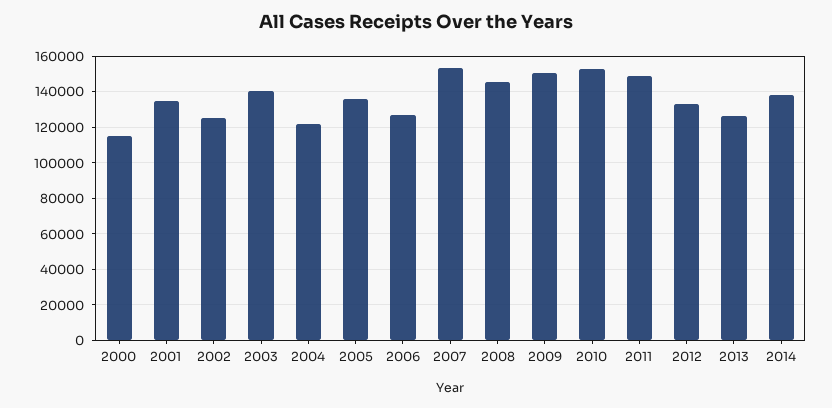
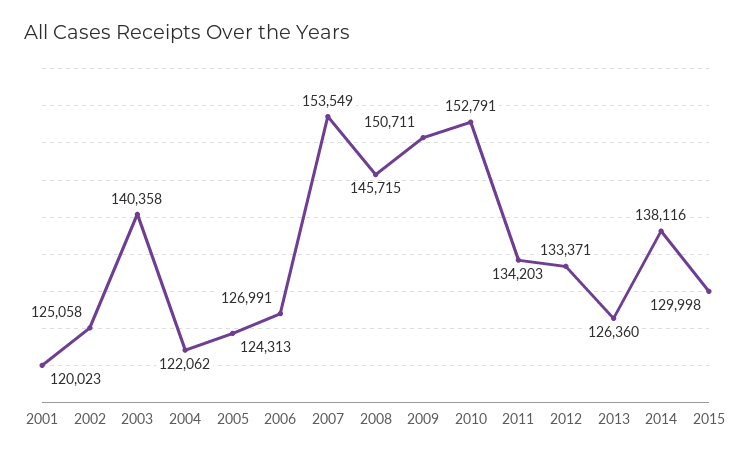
2000: 115000 -> none
2001: 135000 -> 120023
2005: 135000 -> 124313
2011: 150000 -> 134203
2015: none -> 129998

